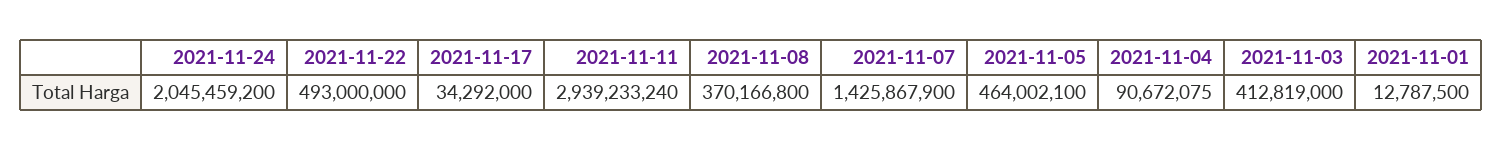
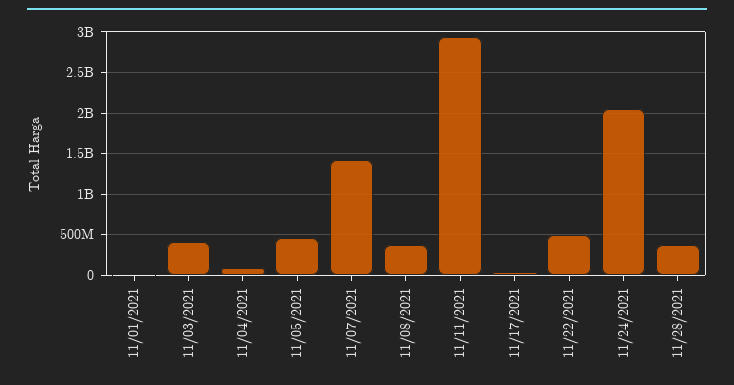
11/28/2021: none -> 400000000

